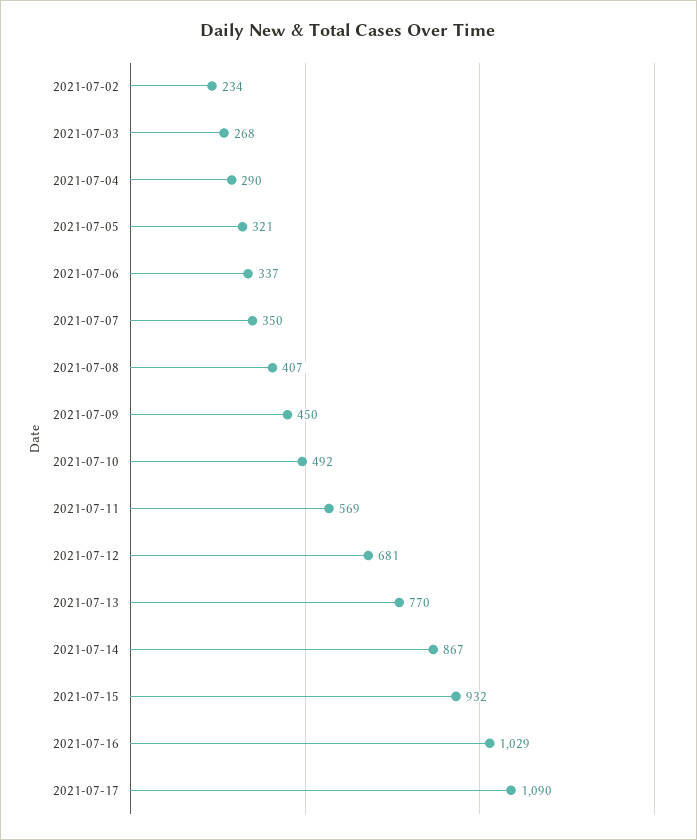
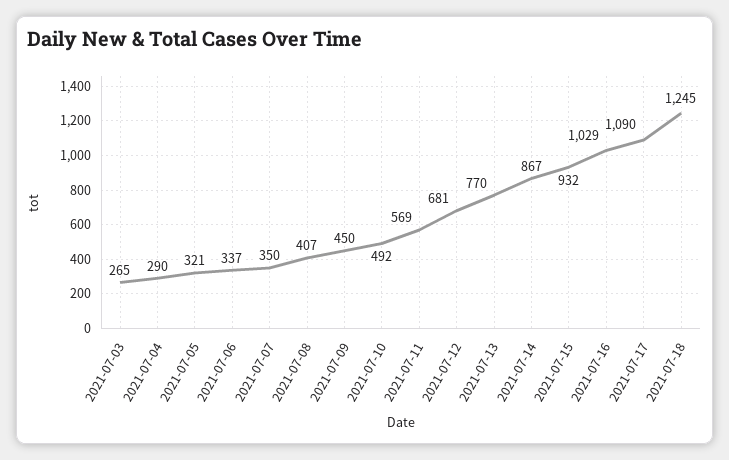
2021-07-02: 234 -> none
2021-07-03: 268 -> 265
2021-07-18: none -> 1245

